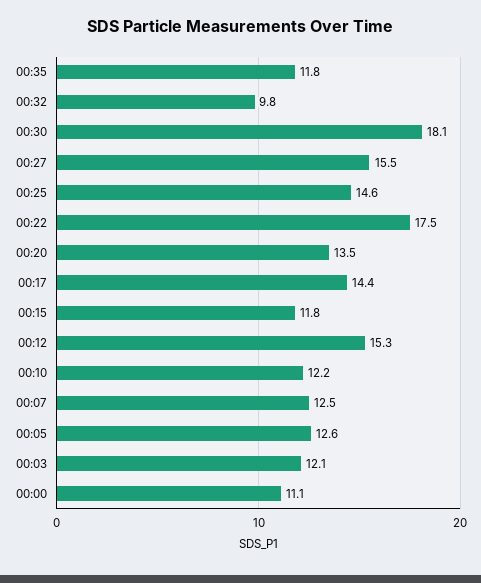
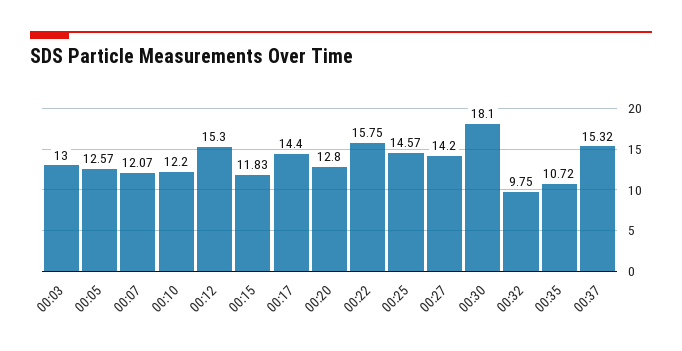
00:35: 11.8 -> 10.72
00:27: 15.5 -> 14.2
00:22: 17.5 -> 15.75
00:20: 13.5 -> 12.8
00:07: 12.5 -> 12.07
00:03: 12.1 -> 13
00:00: 11.1 -> none
00:37: none -> 15.32

